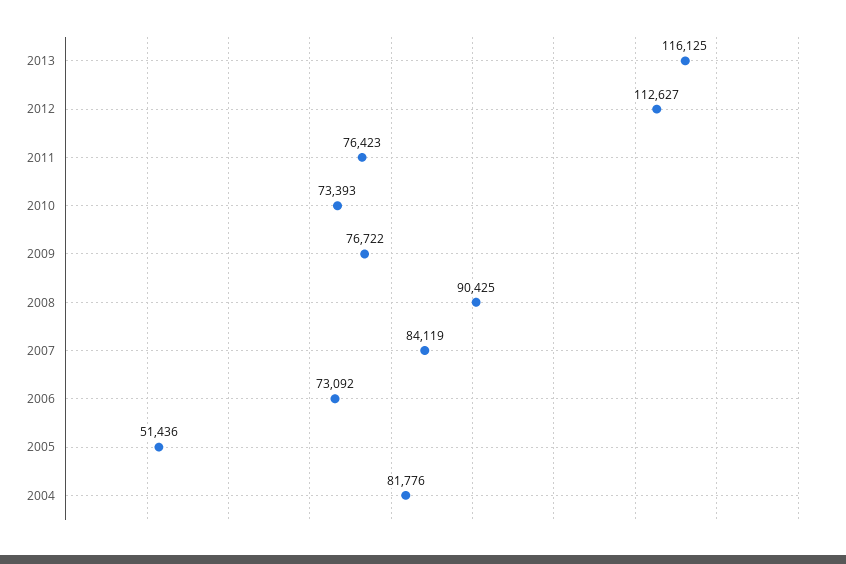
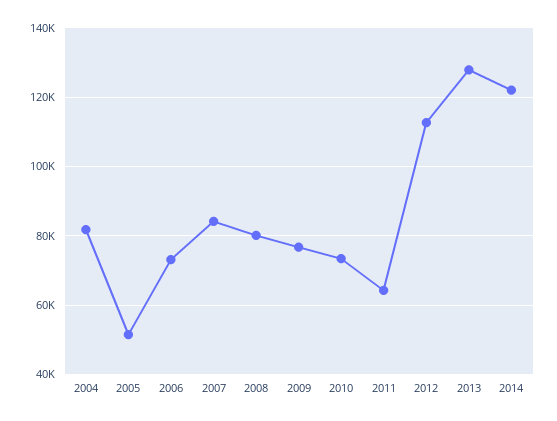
2013: 116125 -> 128000
2011: 76423 -> 64000
2008: 90425 -> 80000
2014: none -> 122000

